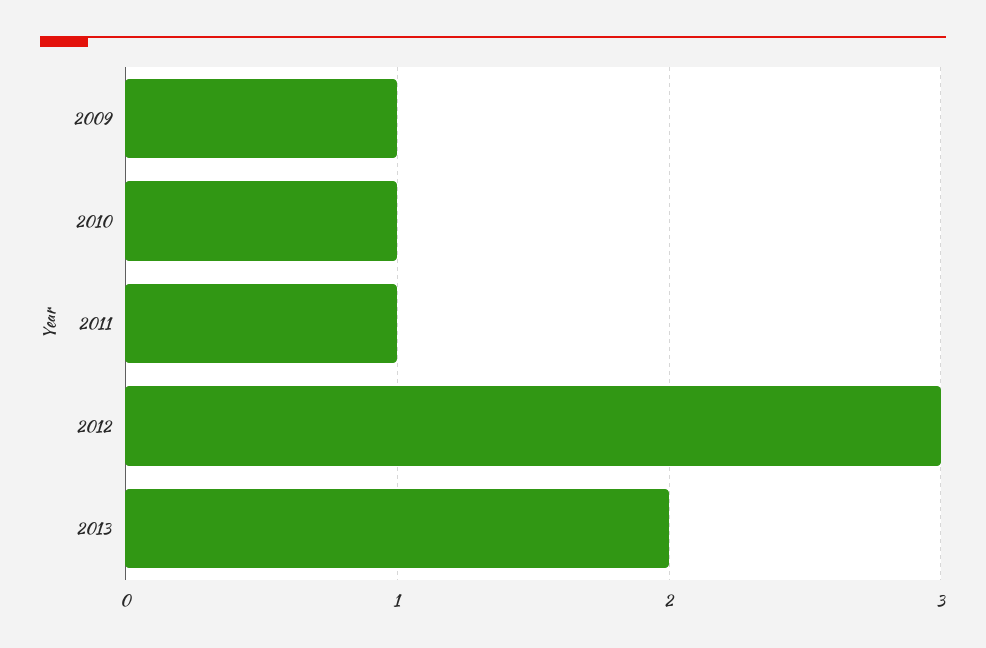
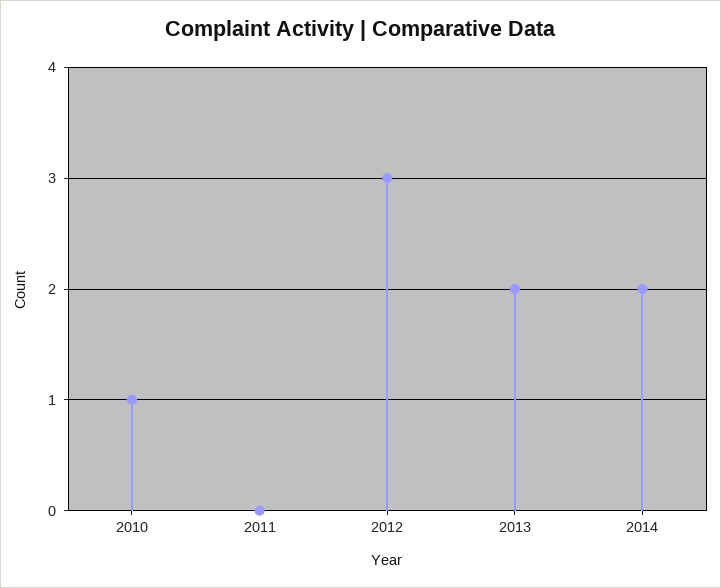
2009: 1 -> none
2011: 1 -> 0
2014: none -> 2

